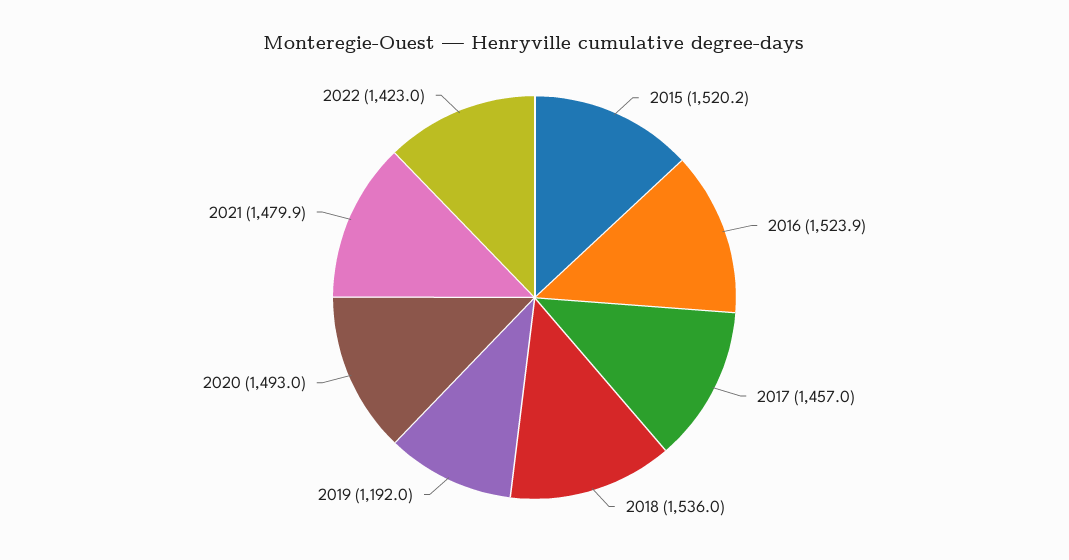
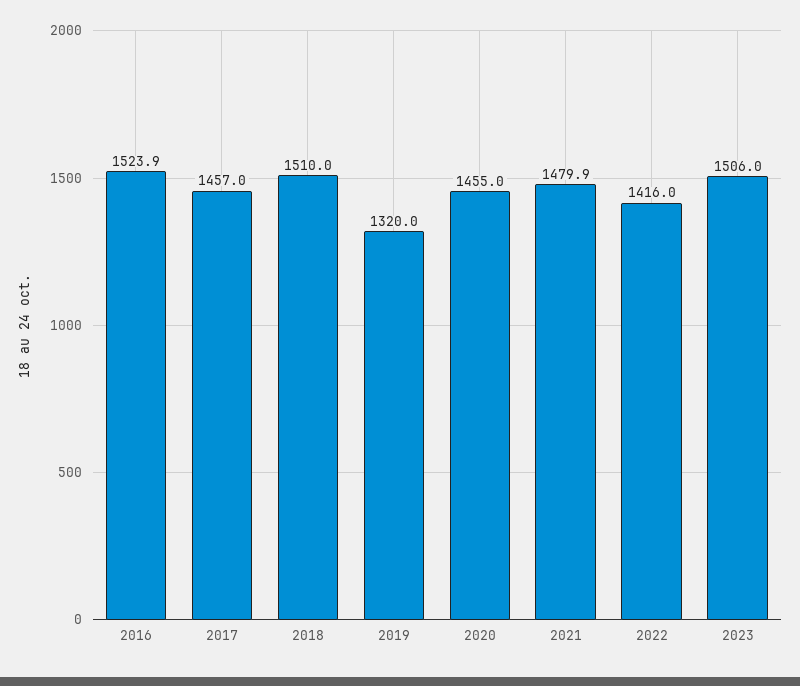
2015: 1520.2 -> none
2018: 1536 -> 1510
2019: 1192 -> 1320
2020: 1493 -> 1455
2022: 1423 -> 1416
2023: none -> 1506

